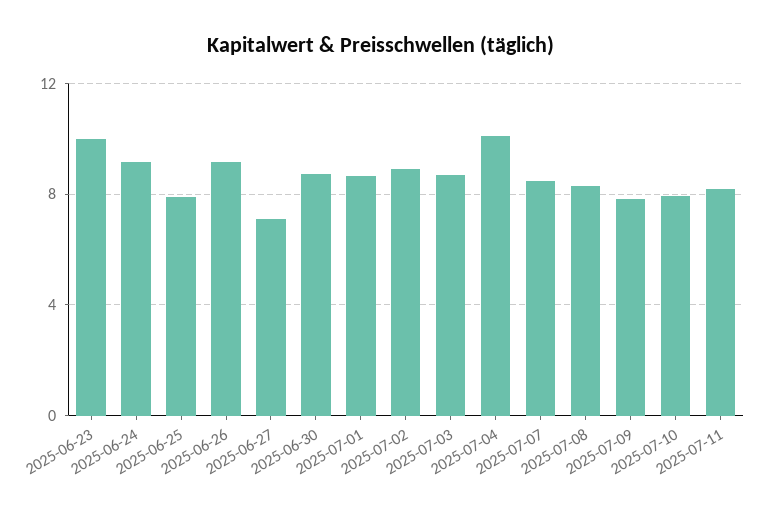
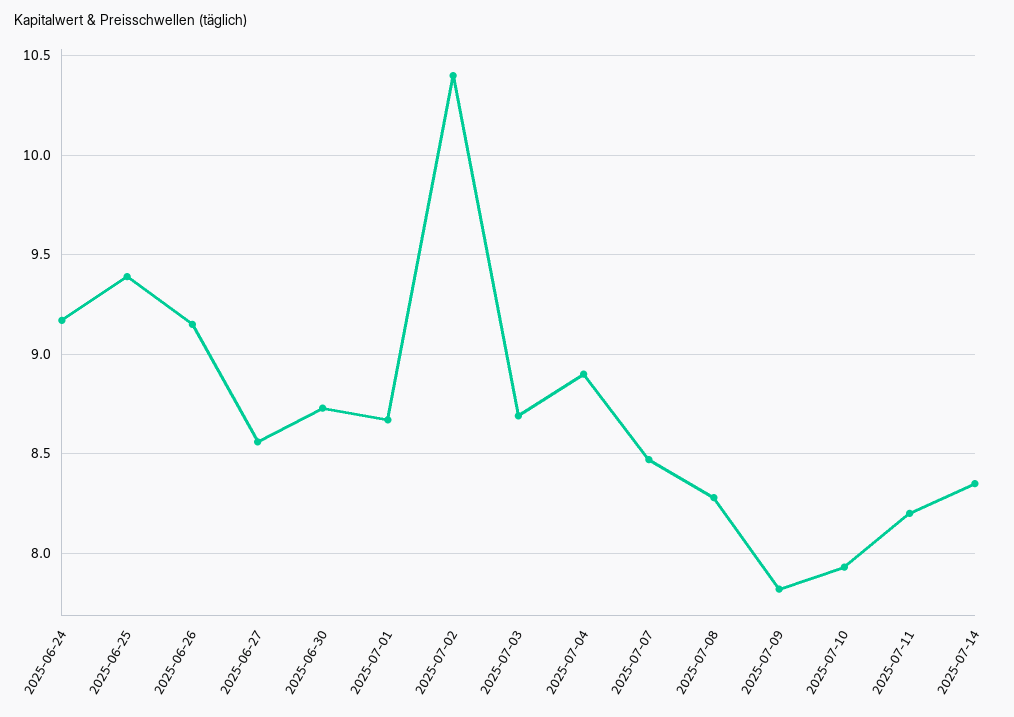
2025-06-23: 10 -> none
2025-06-25: 8 -> 9.4
2025-06-27: 7 -> 8.55
2025-07-02: 9 -> 10.4
2025-07-04: 10 -> 8.9
2025-07-14: none -> 8.35

